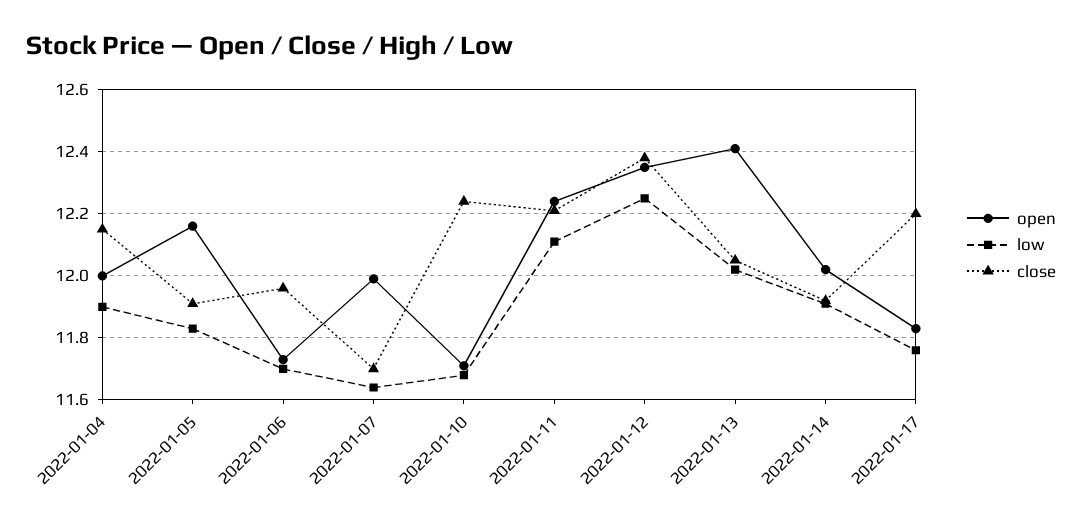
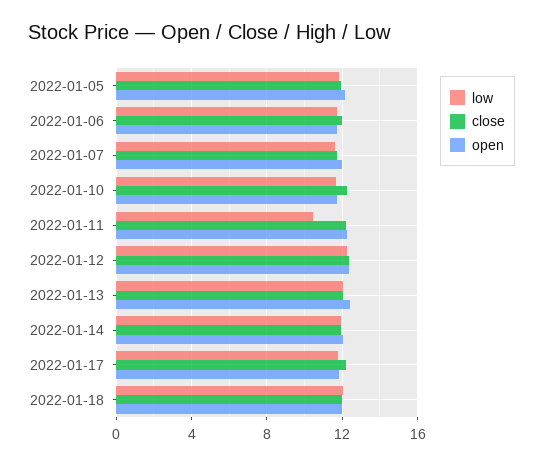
open, 2022-01-04: 12 -> none
low, 2022-01-04: 11.9 -> none
close, 2022-01-04: 12.15 -> none
low, 2022-01-11: 12.1 -> 10.5
low, 2022-01-18: none -> 12
close, 2022-01-18: none -> 12
open, 2022-01-18: none -> 12

